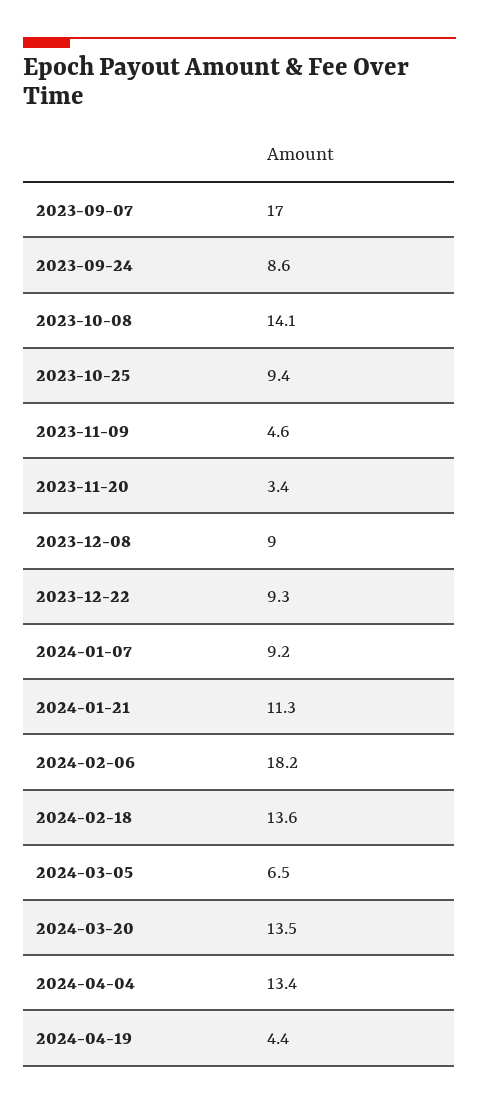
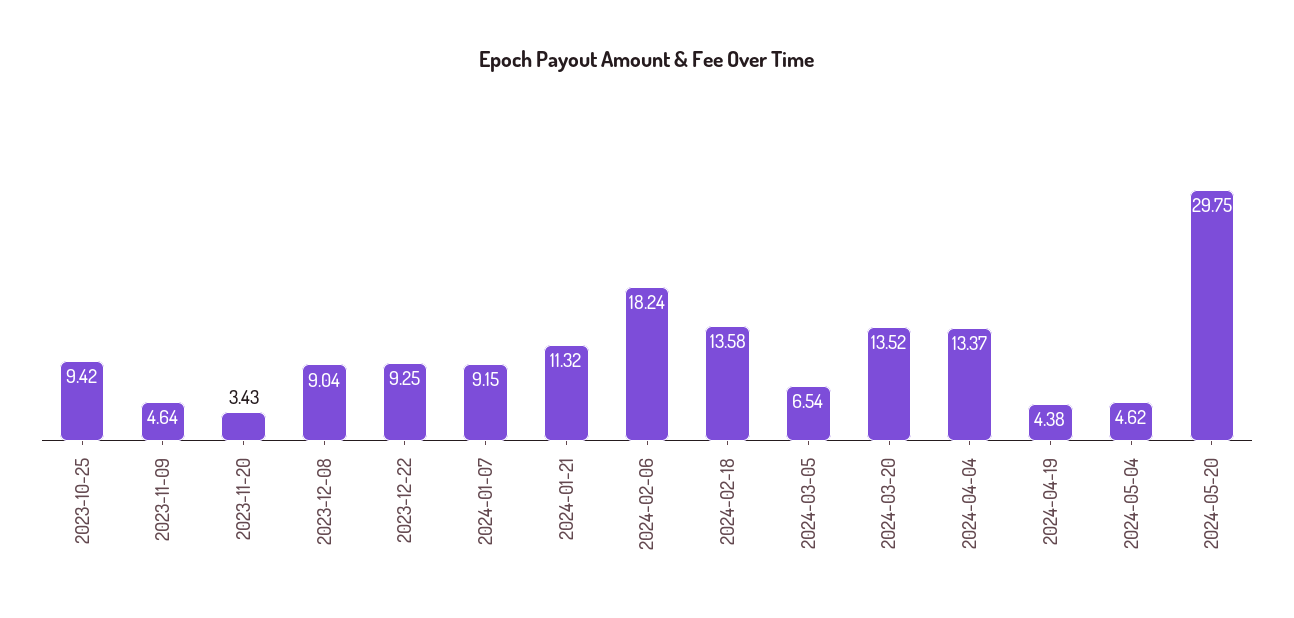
2023-09-07: 17 -> none
2023-09-24: 8.6 -> none
2023-10-08: 14.1 -> none
2024-05-04: none -> 4.62
2024-05-20: none -> 29.75

